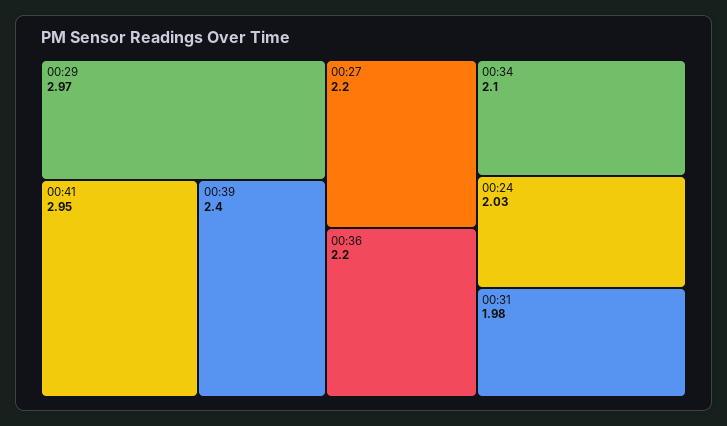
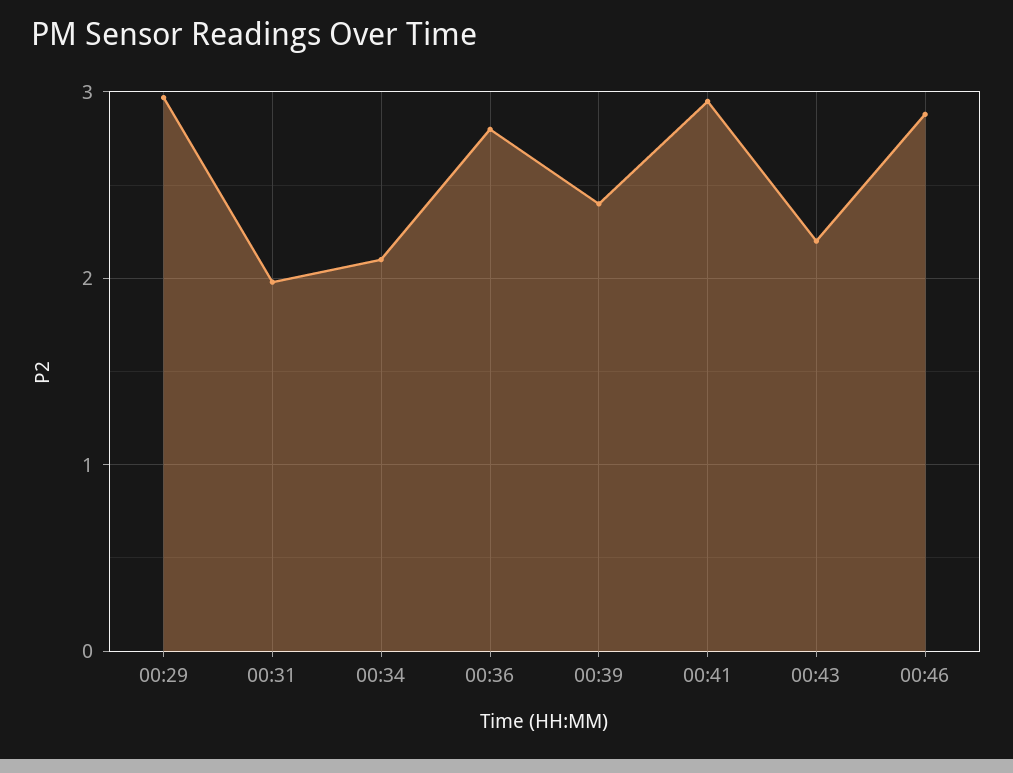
00:27: 2.2 -> none
00:36: 2.2 -> 2.8
00:24: 2.03 -> none
00:43: none -> 2.2
00:46: none -> 2.9

